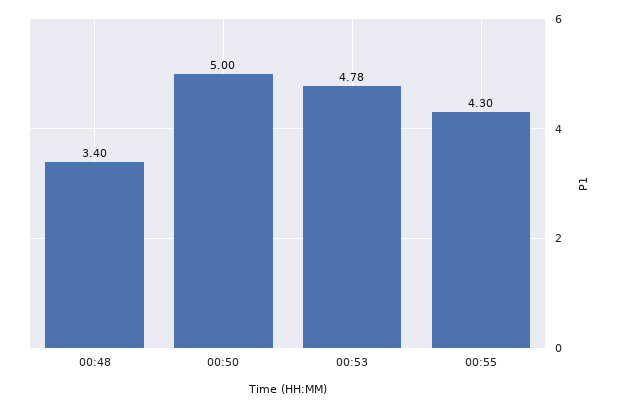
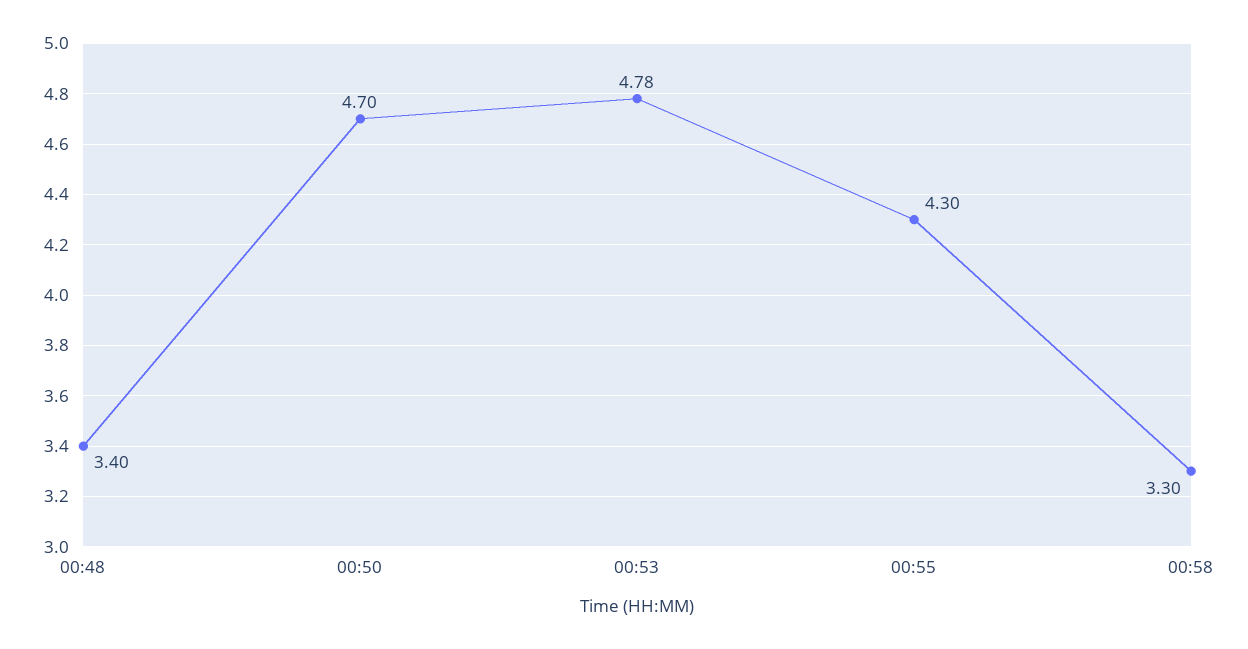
00:50: 5 -> 4.7
00:58: none -> 3.3

